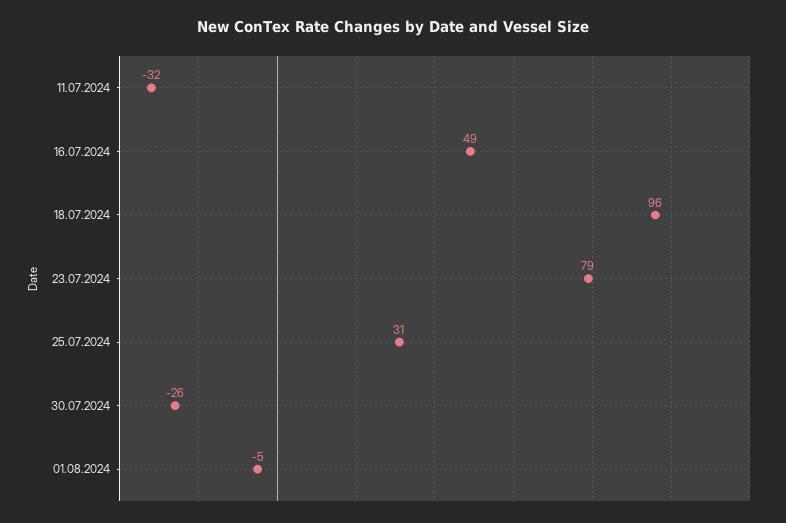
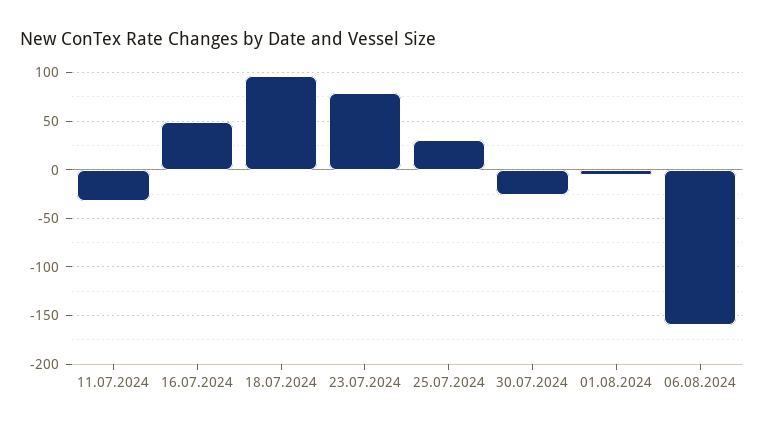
06.08.2024: none -> -160

